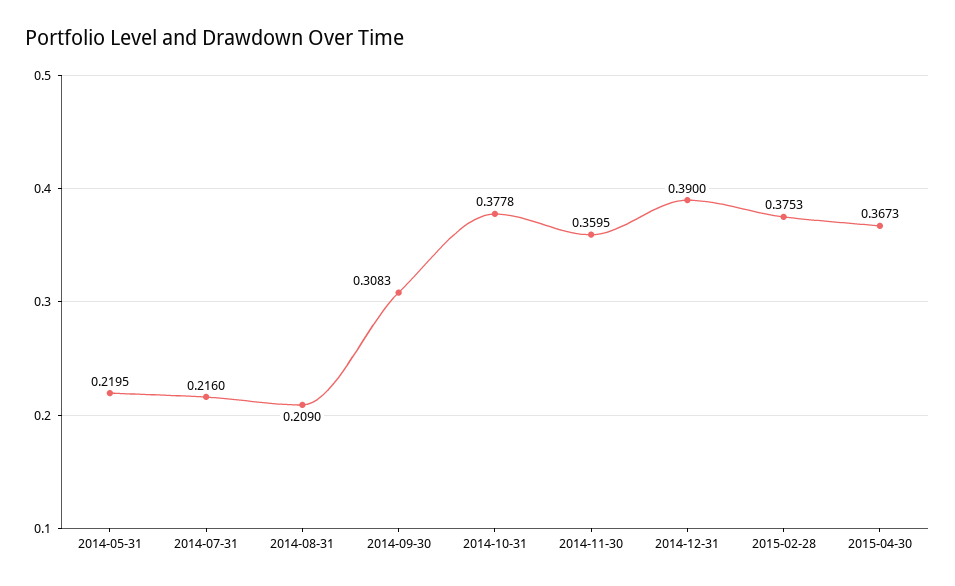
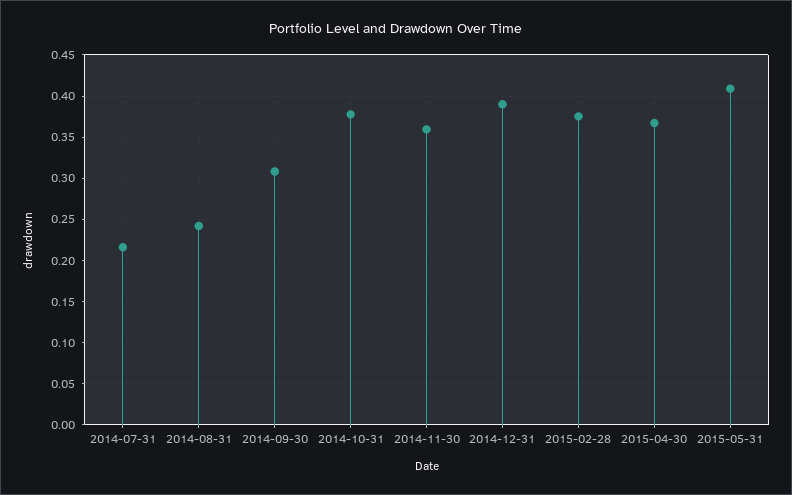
2014-05-31: 0.2195 -> none
2014-08-31: 0.209 -> 0.24
2015-05-31: none -> 0.41

